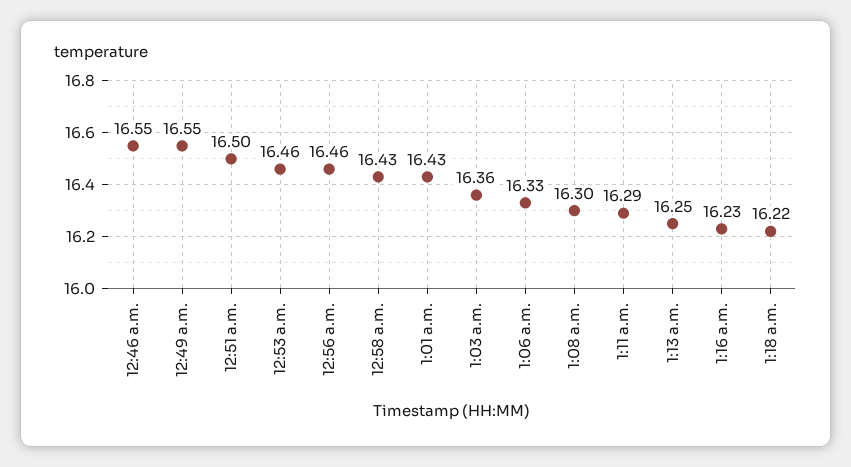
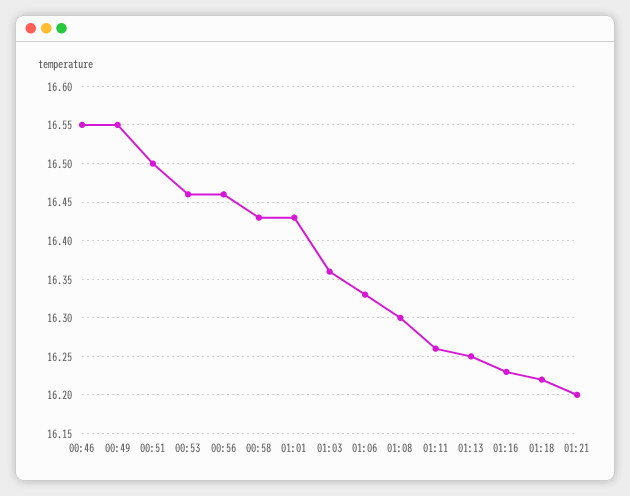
1:11 a.m.: 16.29 -> 16.26
01:21: none -> 16.2

